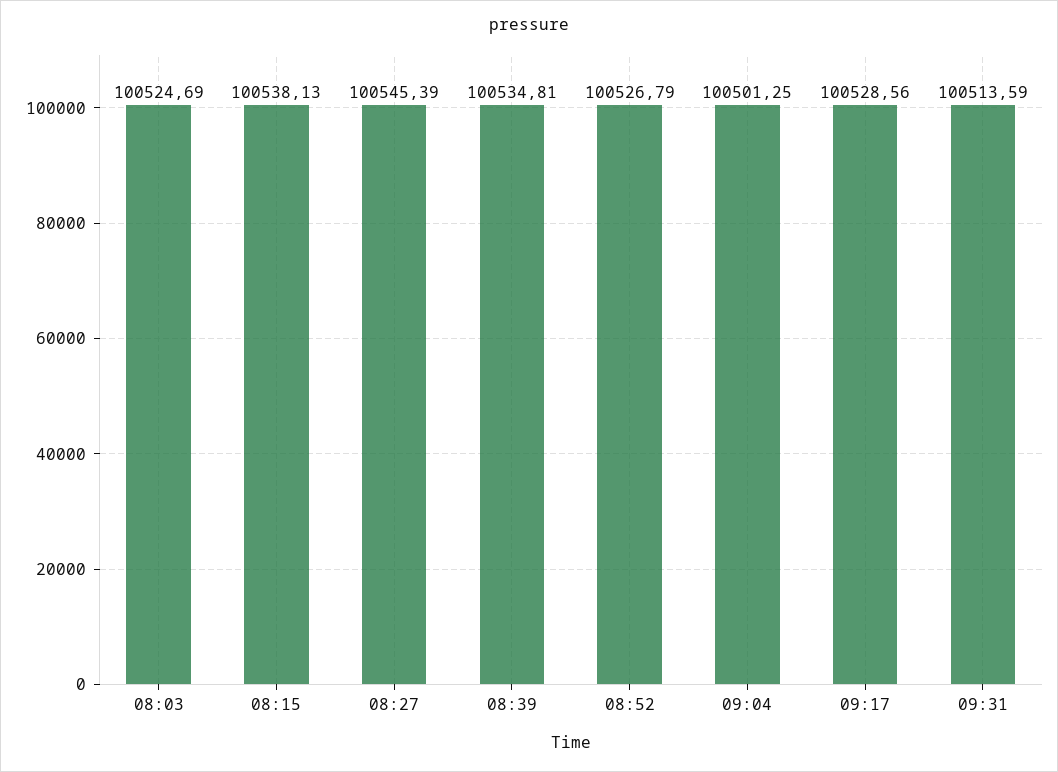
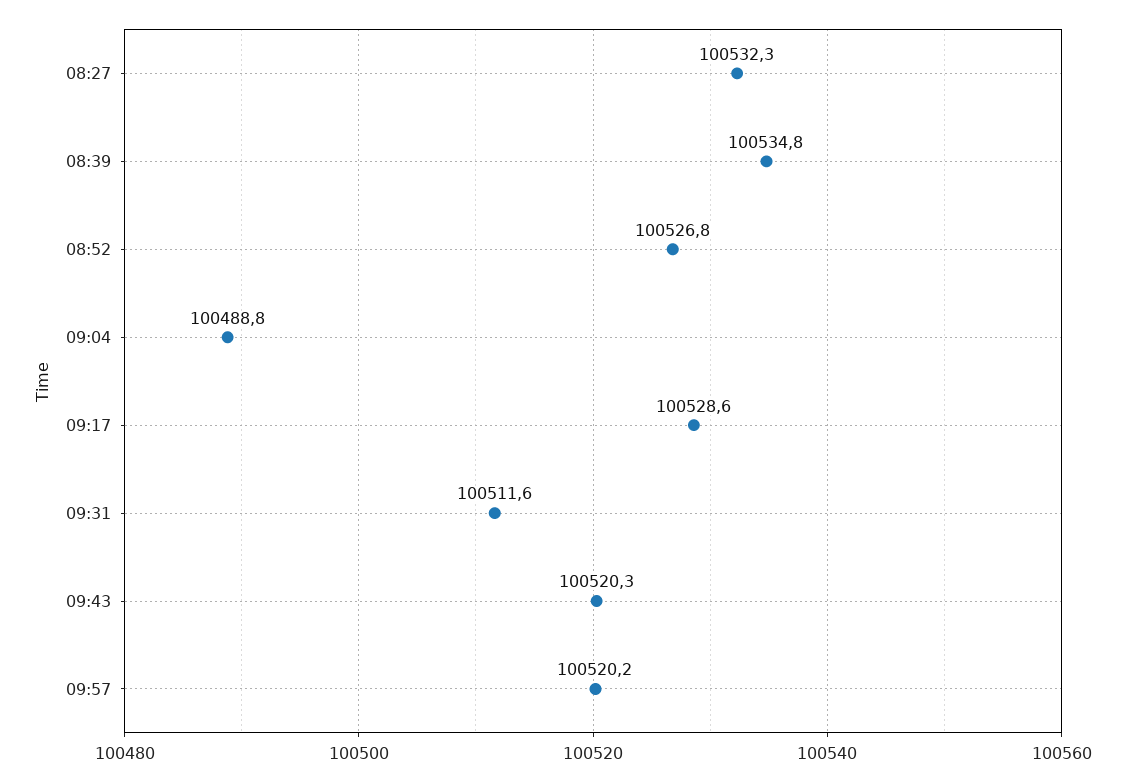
08:03: 100524.69 -> none
08:15: 100538.13 -> none
08:27: 100545.39 -> 100532.3
09:04: 100501.25 -> 100488.8
09:31: 100513.59 -> 100511.6
09:43: none -> 100520.3
09:57: none -> 100520.2

